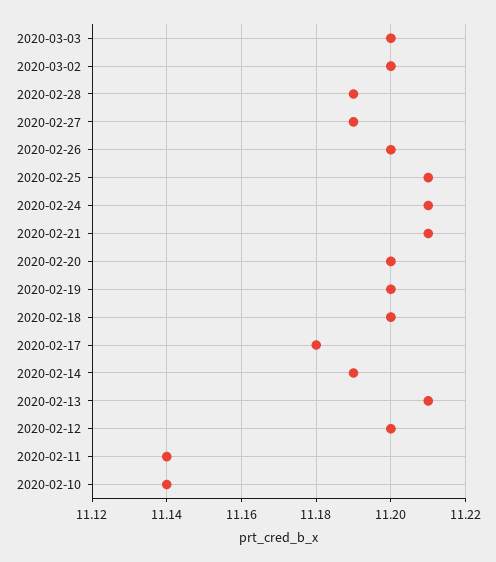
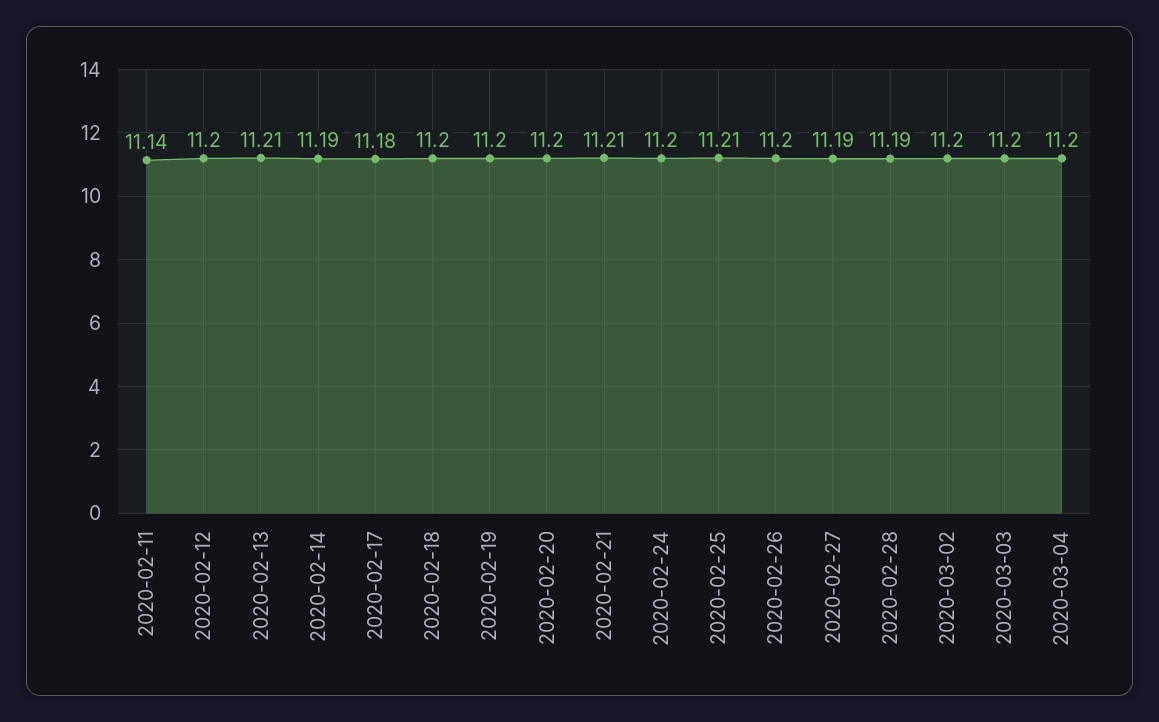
2020-02-24: 11.21 -> 11.2
2020-02-10: 11.14 -> none
2020-03-04: none -> 11.2

